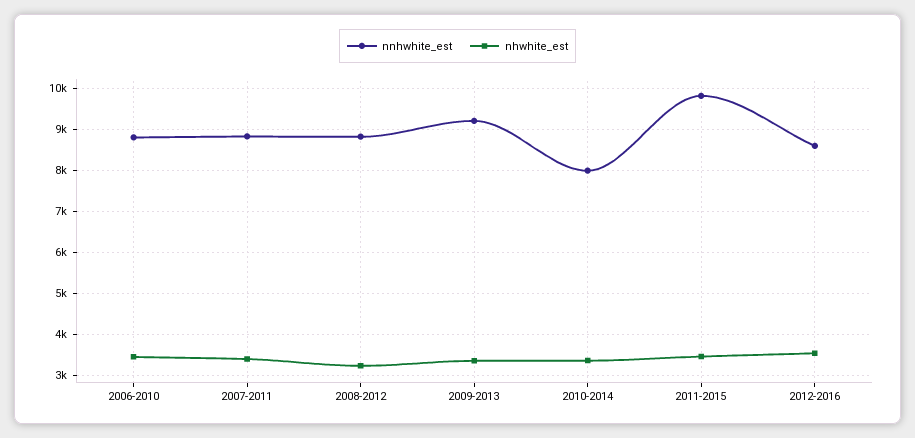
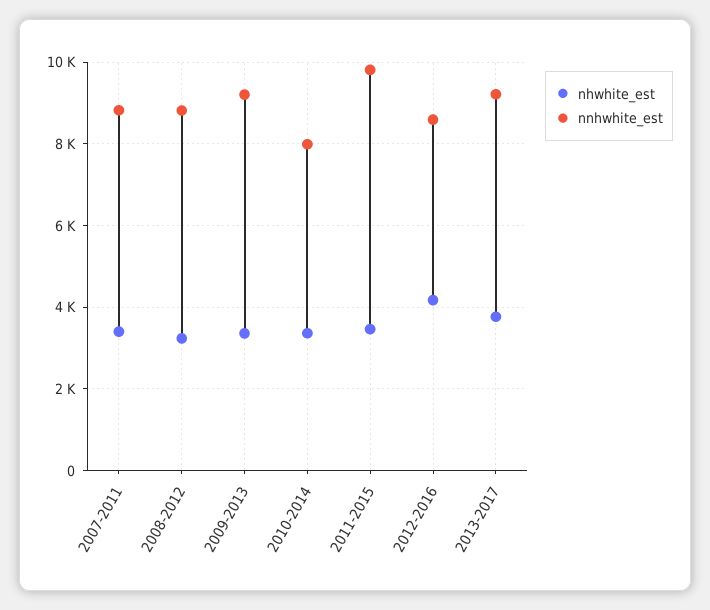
nnhwhite_est, 2006-2010: 8800 -> none
nhwhite_est, 2006-2010: 3400 -> none
nhwhite_est, 2012-2016: 3600 -> 4200
nhwhite_est, 2013-2017: none -> 3800
nnhwhite_est, 2013-2017: none -> 9200

